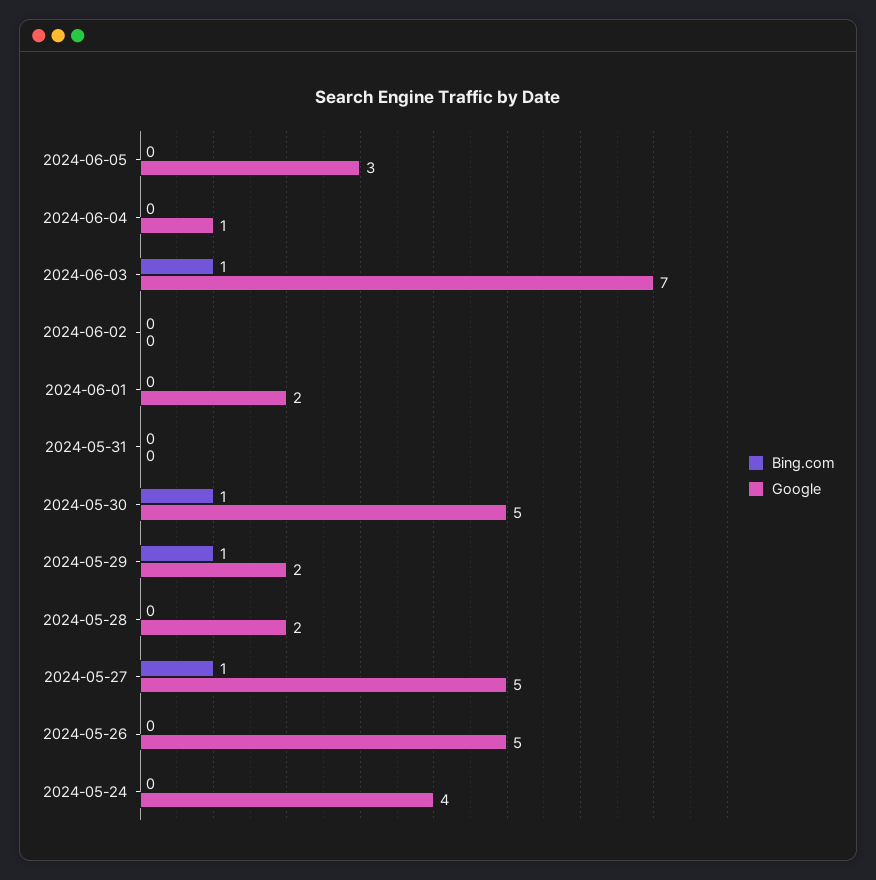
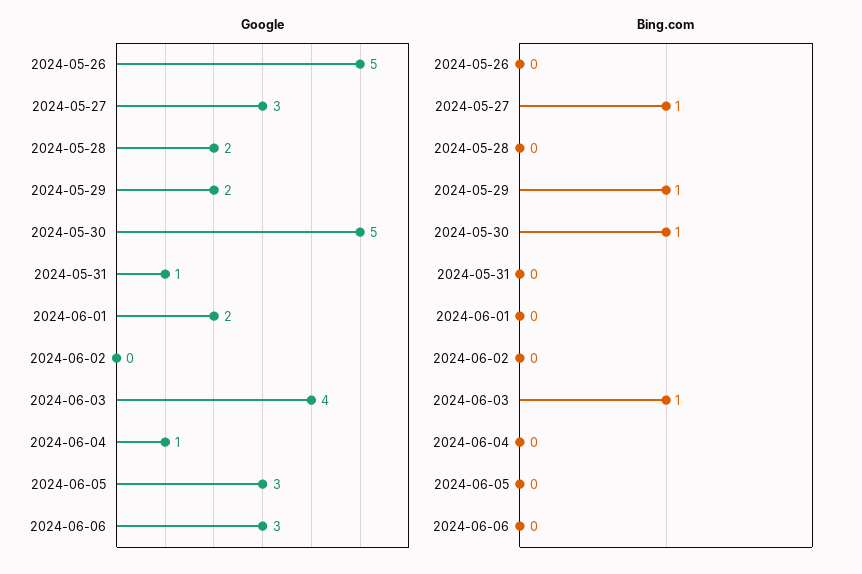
Google, 2024-06-03: 7 -> 4
Google, 2024-05-31: 0 -> 1
Google, 2024-05-27: 5 -> 3
Bing.com, 2024-05-24: 0 -> none
Google, 2024-05-24: 4 -> none
Google, 2024-06-06: none -> 3
Bing.com, 2024-06-06: none -> 0

